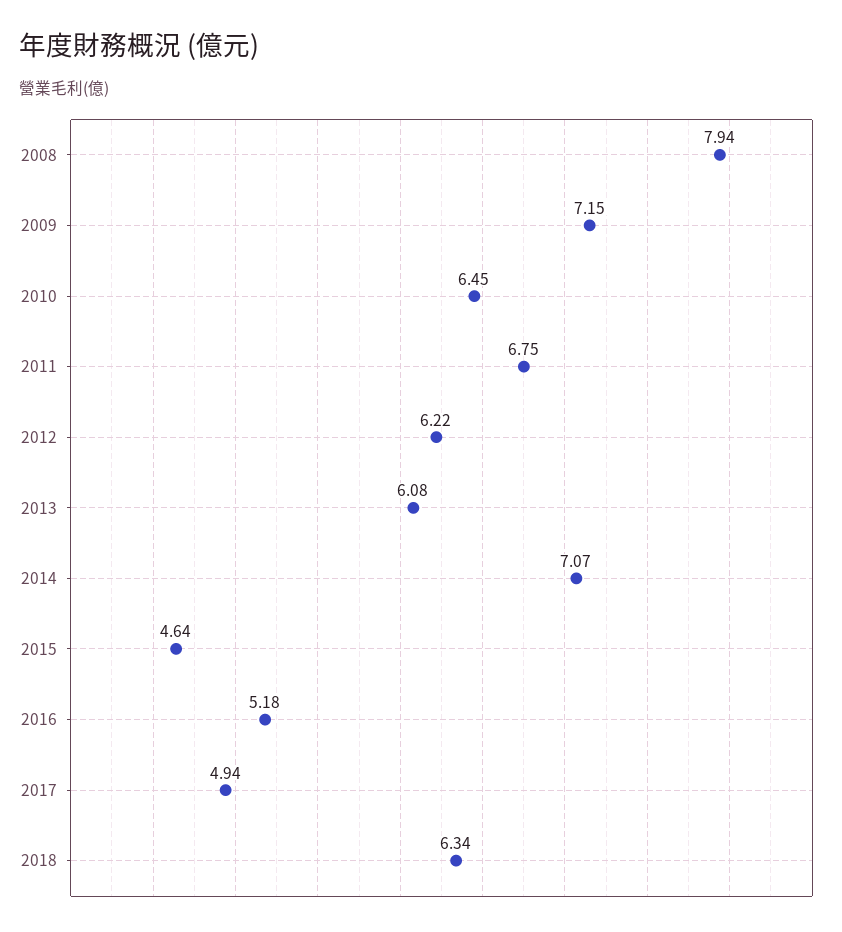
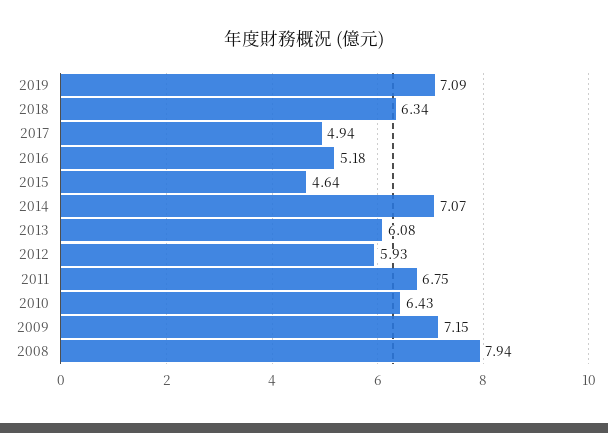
2010: 6.45 -> 6.43
2012: 6.22 -> 5.93
2019: none -> 7.09

